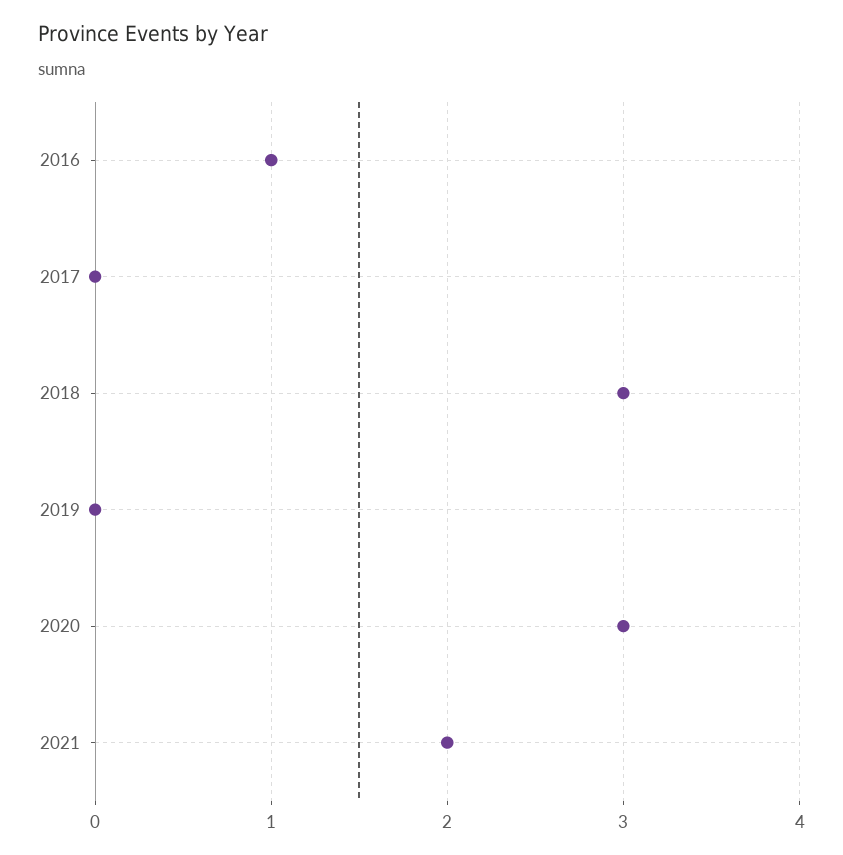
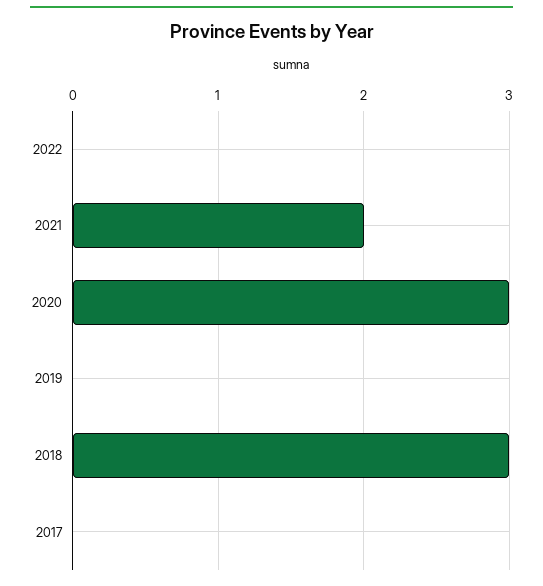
2016: 1 -> none
2022: none -> 0

